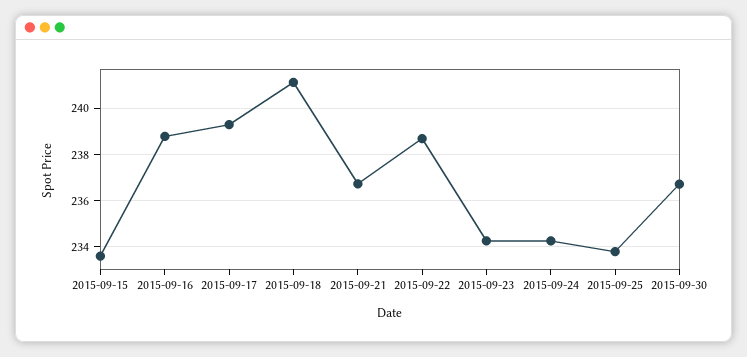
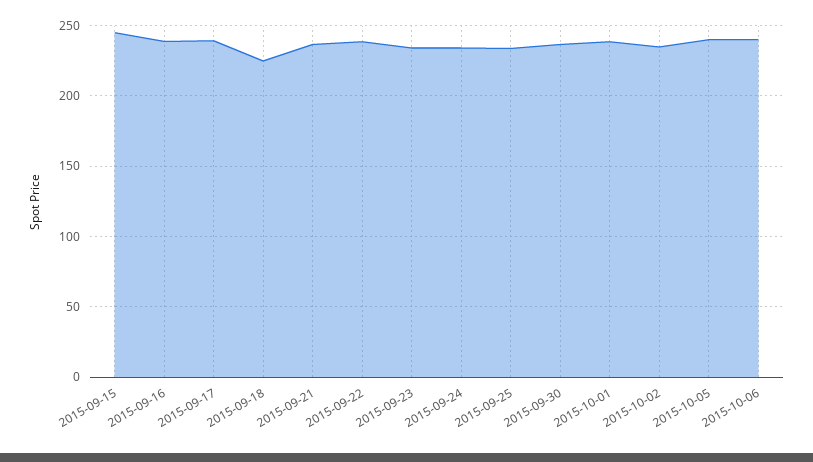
2015-09-15: 233.5 -> 245
2015-09-18: 241 -> 225
2015-10-01: none -> 240
2015-10-02: none -> 235
2015-10-05: none -> 240
2015-10-06: none -> 240

